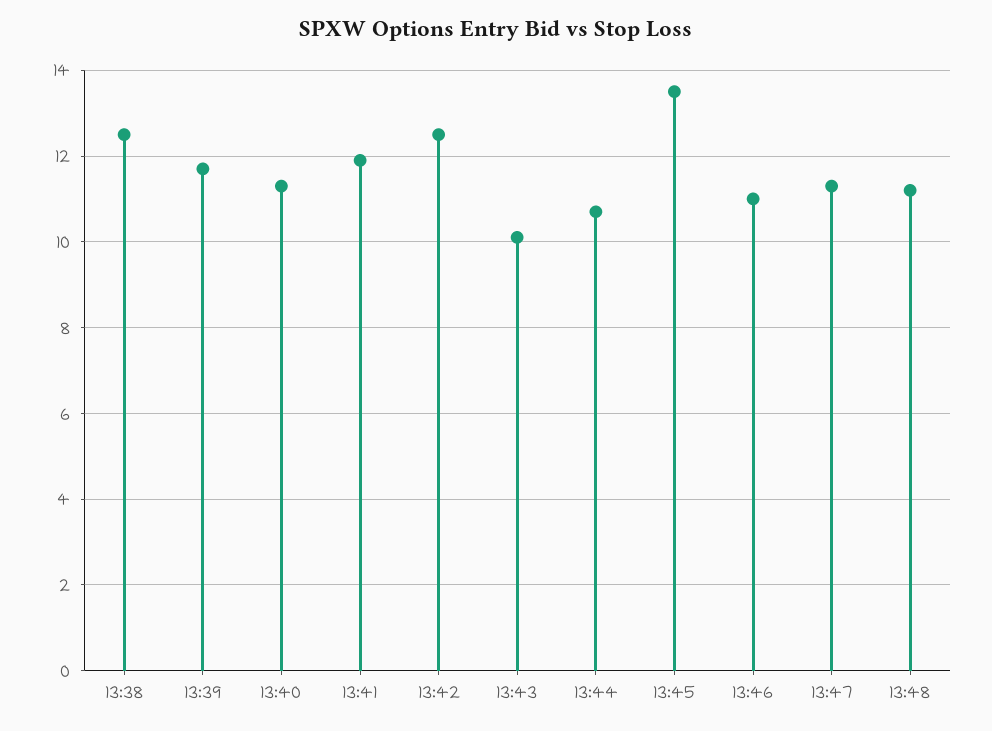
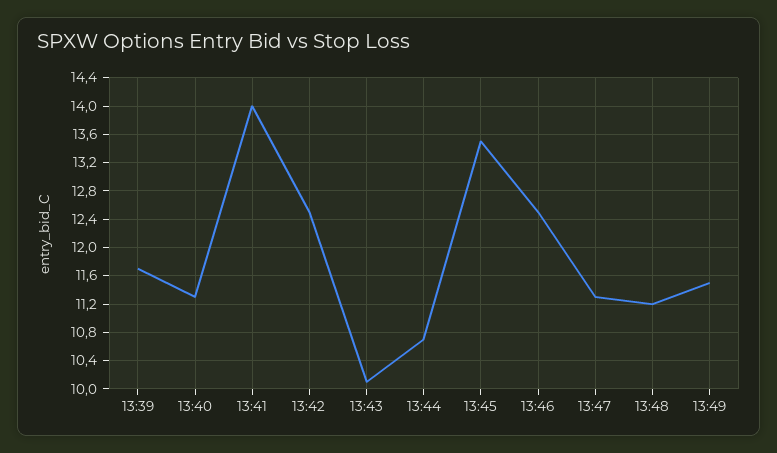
13:38: 12.5 -> none
13:41: 12 -> 14
13:46: 11 -> 12.5
13:49: none -> 11.5

